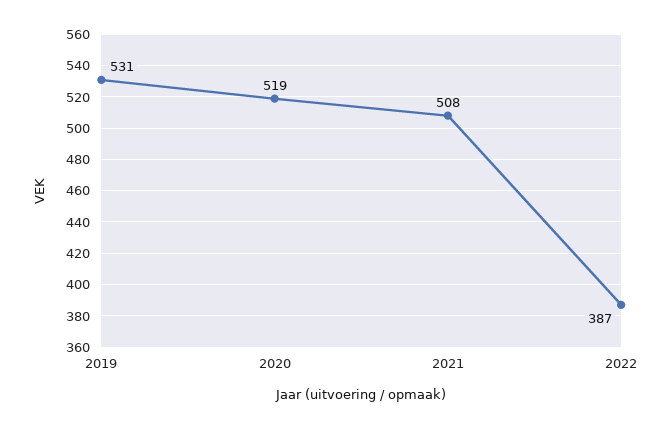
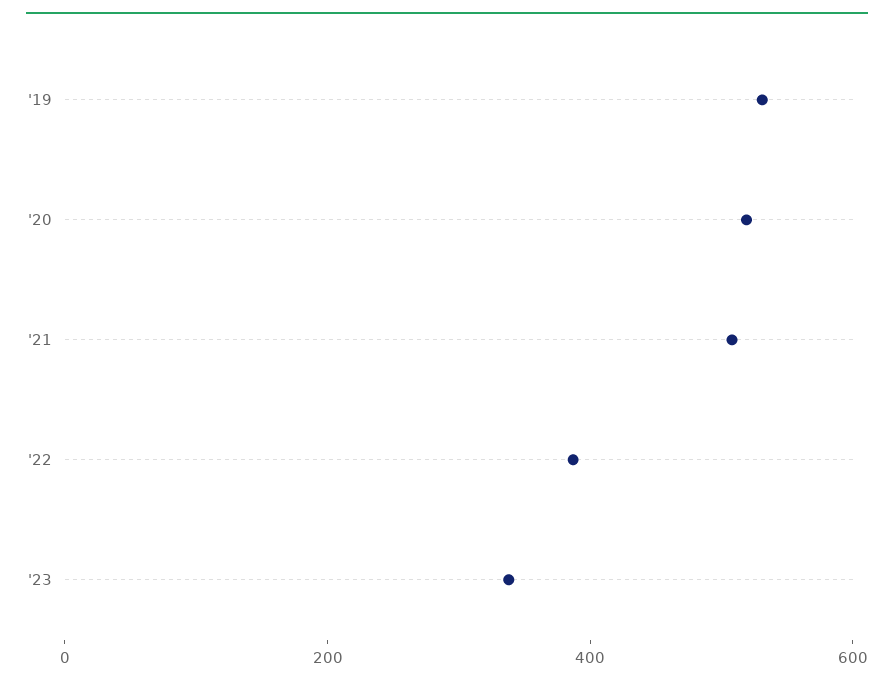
'23: none -> 350

